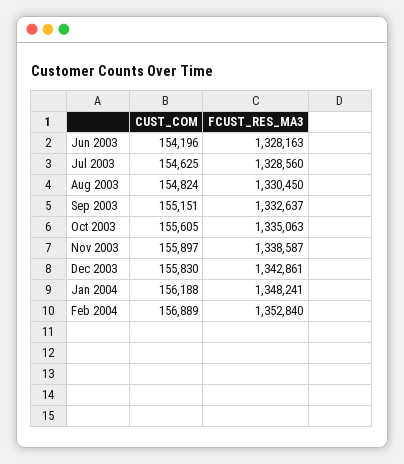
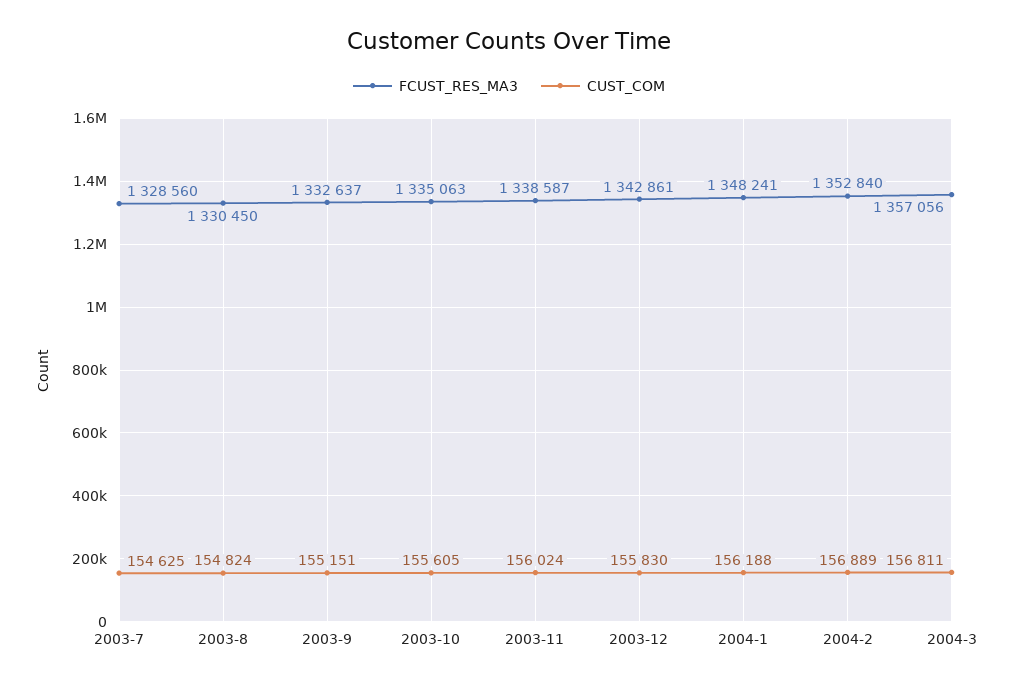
CUST_COM, Jun 2003: 154196 -> none
FCUST_RES_MA3, Jun 2003: 1328163 -> none
CUST_COM, Nov 2003: 155897 -> 156024
FCUST_RES_MA3, 2004-3: none -> 1357056
CUST_COM, 2004-3: none -> 156811

